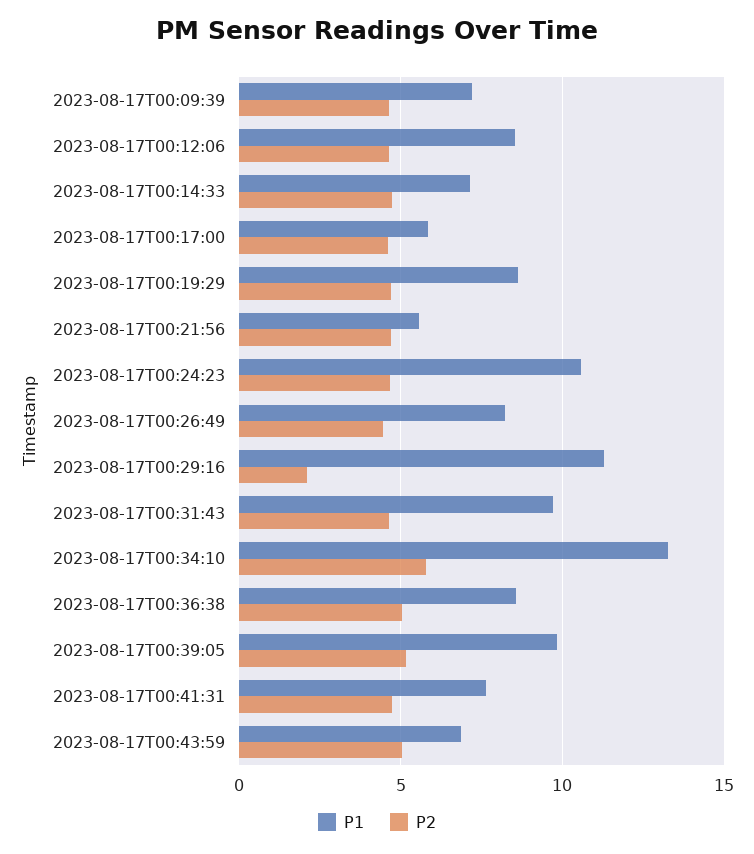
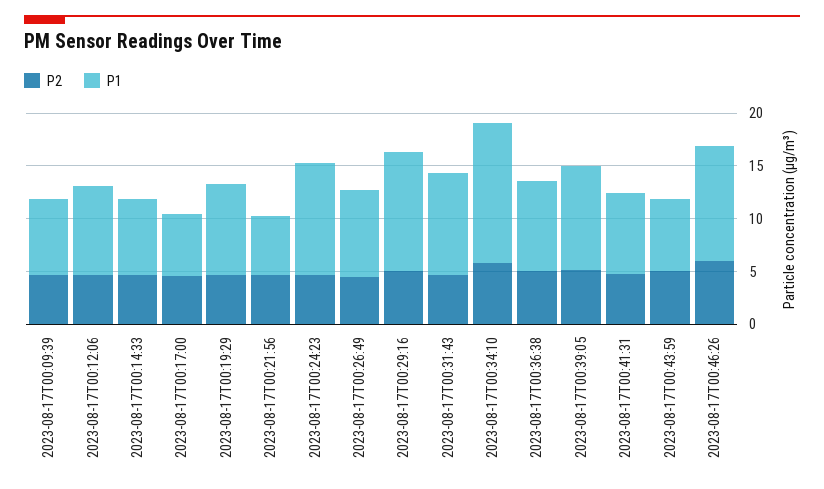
P2, 2023-08-17T00:29:16: 2 -> 5
P2, 2023-08-17T00:46:26: none -> 6
P1, 2023-08-17T00:46:26: none -> 11

